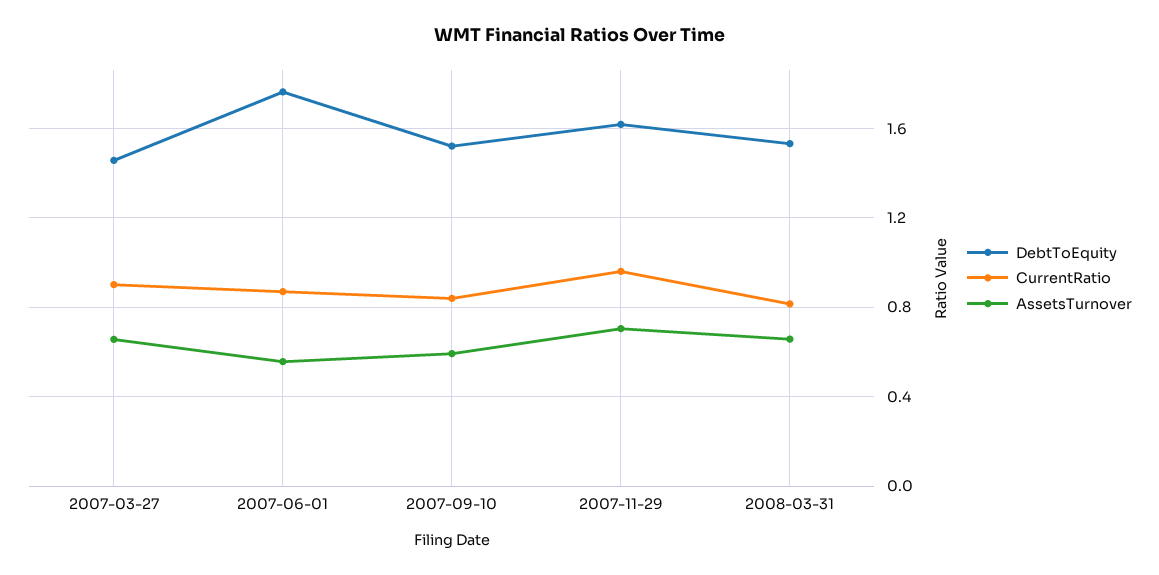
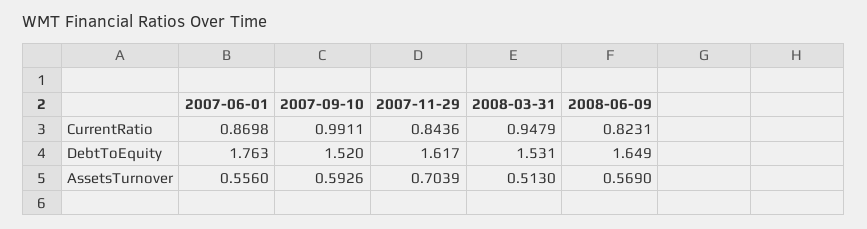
DebtToEquity, 2007-03-27: 1.45 -> none
CurrentRatio, 2007-03-27: 0.9 -> none
AssetsTurnover, 2007-03-27: 0.65 -> none
CurrentRatio, 2007-09-10: 0.85 -> 0.9911
CurrentRatio, 2007-11-29: 0.95 -> 0.8436
CurrentRatio, 2008-03-31: 0.8 -> 0.9479
AssetsTurnover, 2008-03-31: 0.65 -> 0.513
CurrentRatio, 2008-06-09: none -> 0.8231
DebtToEquity, 2008-06-09: none -> 1.649
AssetsTurnover, 2008-06-09: none -> 0.569

